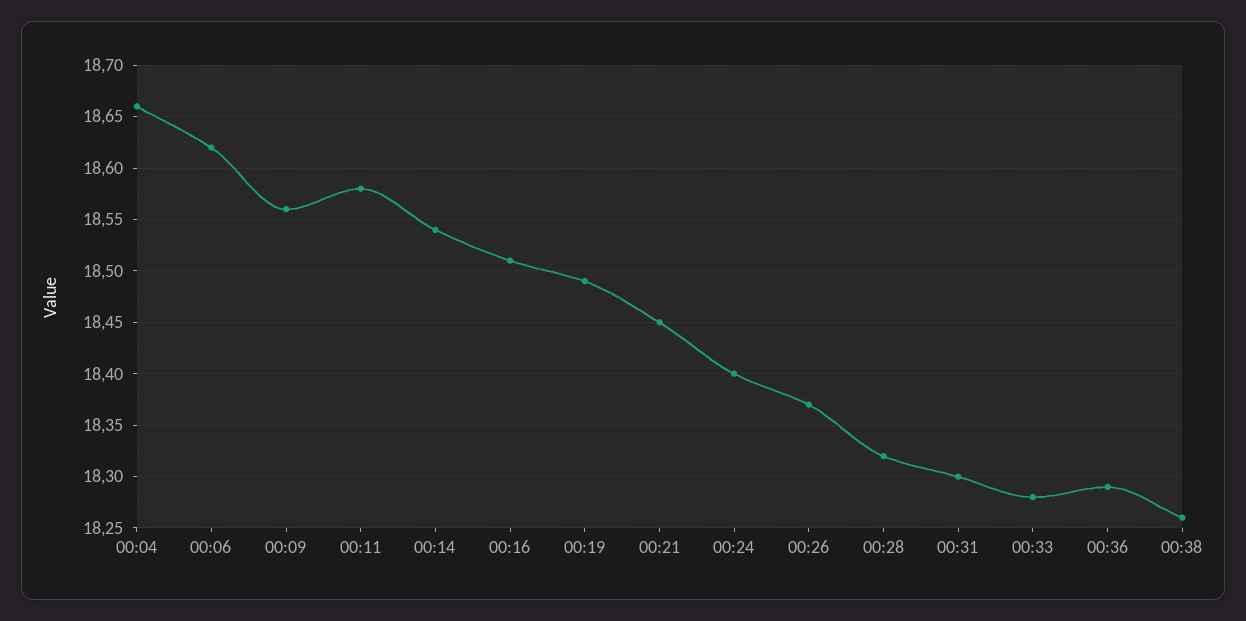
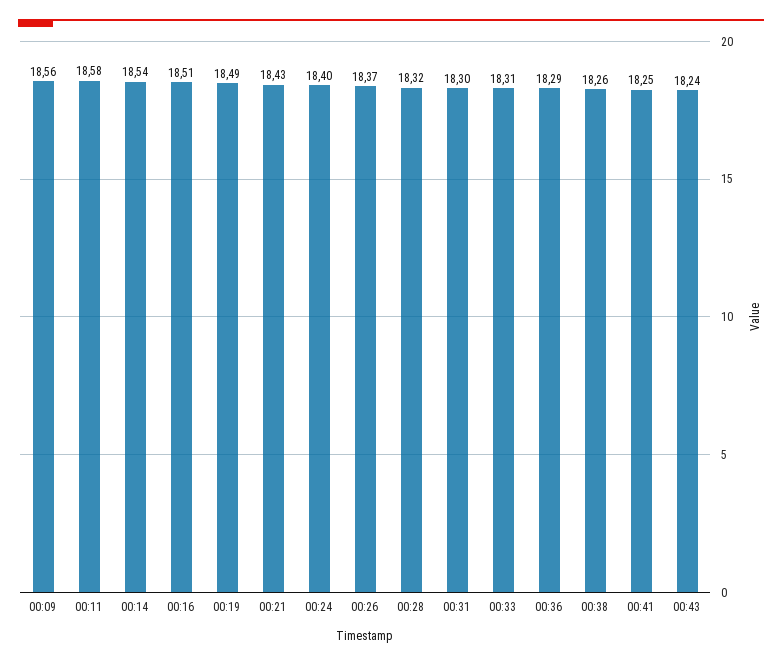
00:04: 18.66 -> none
00:06: 18.62 -> none
00:21: 18.45 -> 18.43
00:33: 18.28 -> 18.31
00:41: none -> 18.25
00:43: none -> 18.24

